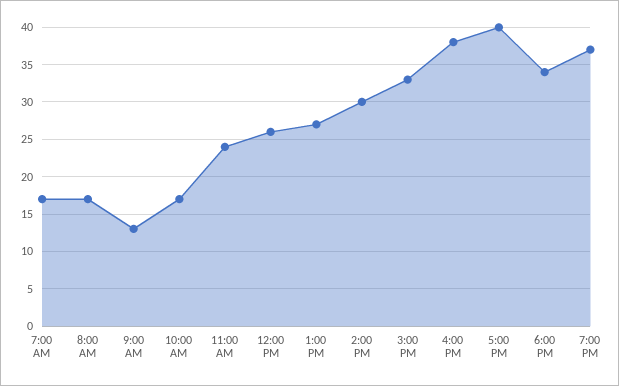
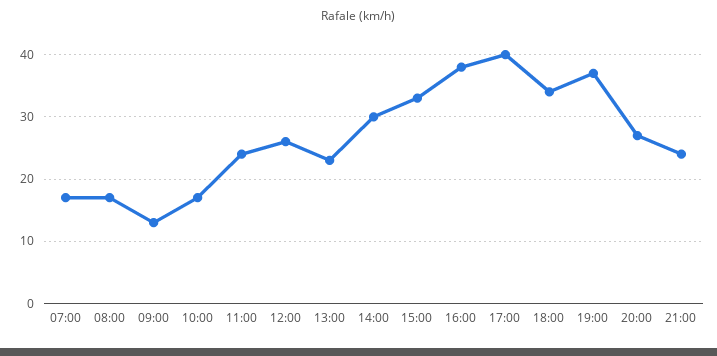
1:00 PM: 27 -> 23
20:00: none -> 27
21:00: none -> 24

